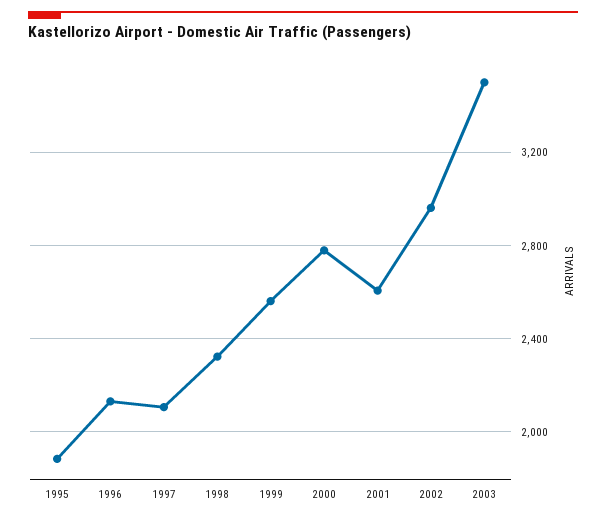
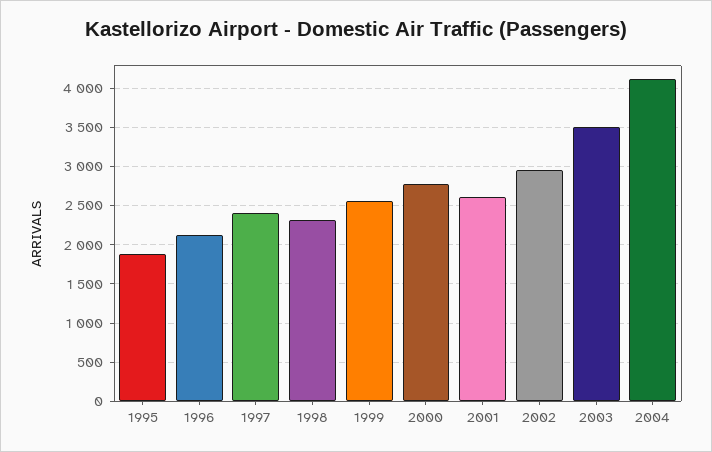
1997: 2100 -> 2400
2004: none -> 4100

